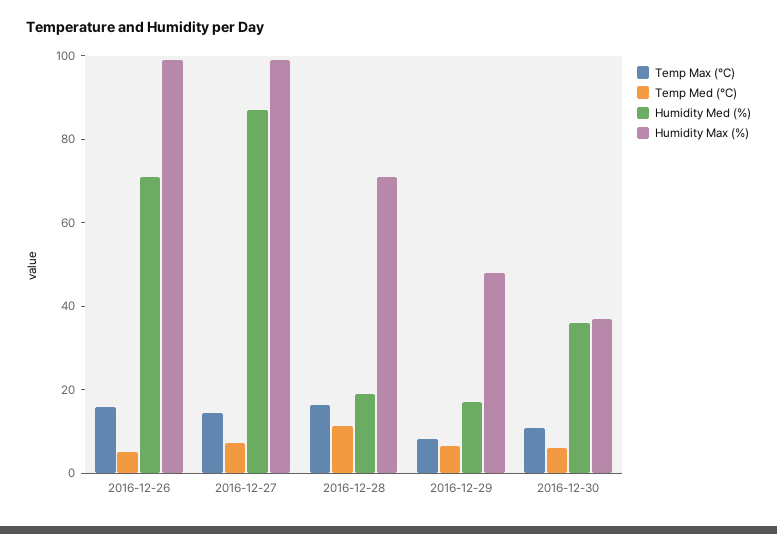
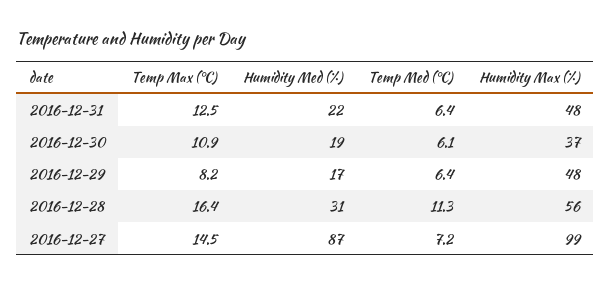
Temp Max (°C), 2016-12-26: 15 -> none
Temp Med (°C), 2016-12-26: 5 -> none
Humidity Med (%), 2016-12-26: 70 -> none
Humidity Max (%), 2016-12-26: 100 -> none
Humidity Med (%), 2016-12-28: 20 -> 31
Humidity Max (%), 2016-12-28: 70 -> 56
Humidity Med (%), 2016-12-30: 35 -> 19
Temp Max (°C), 2016-12-31: none -> 12.5
Humidity Med (%), 2016-12-31: none -> 22
Temp Med (°C), 2016-12-31: none -> 6.4
Humidity Max (%), 2016-12-31: none -> 48

